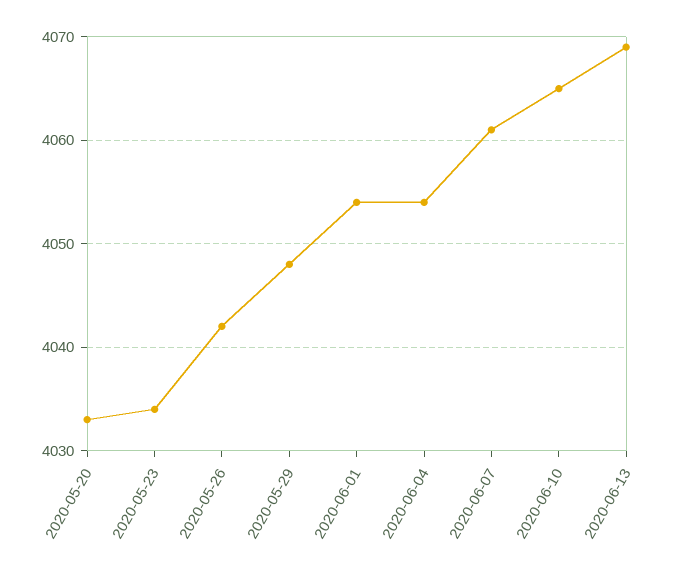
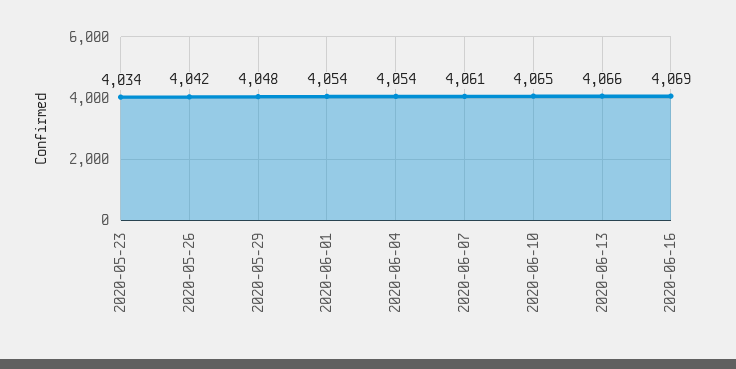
2020-05-20: 4033 -> none
2020-06-13: 4069 -> 4066
2020-06-16: none -> 4069

